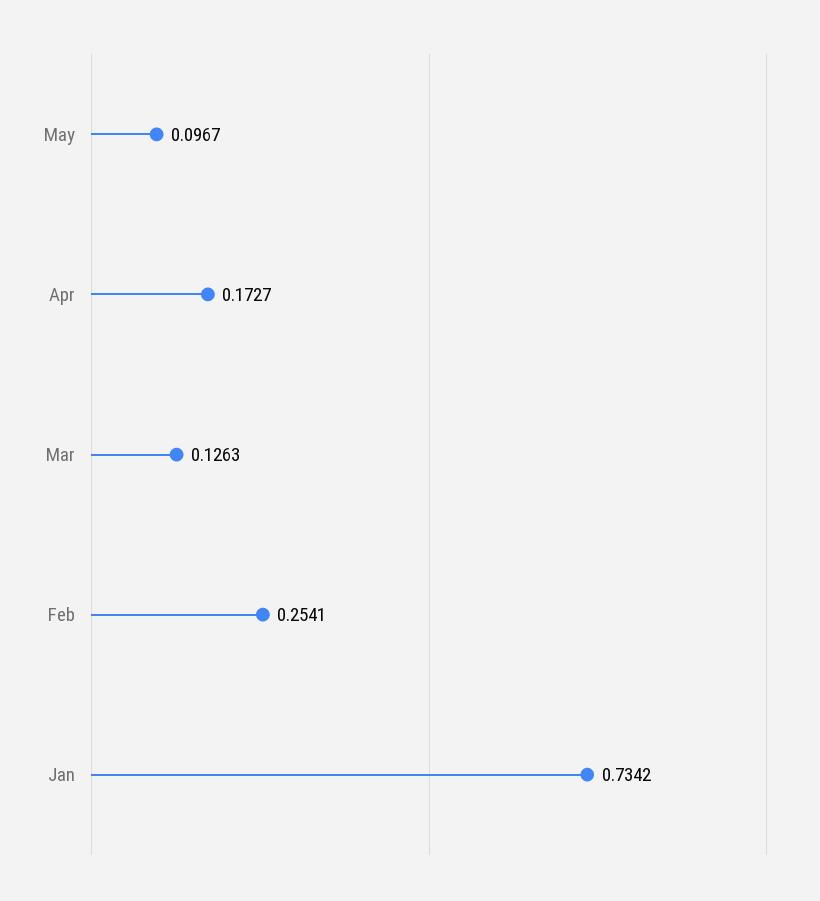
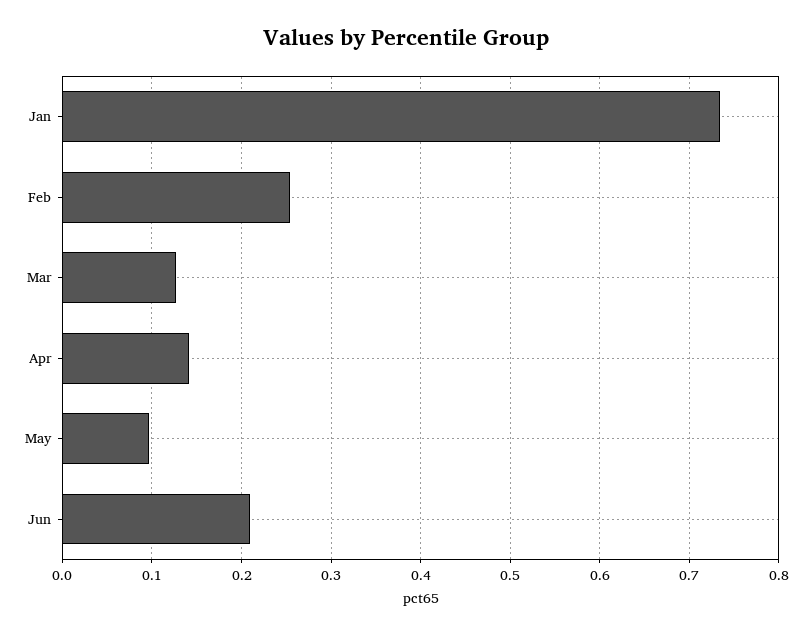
Apr: 0.1727 -> 0.14
Jun: none -> 0.21

